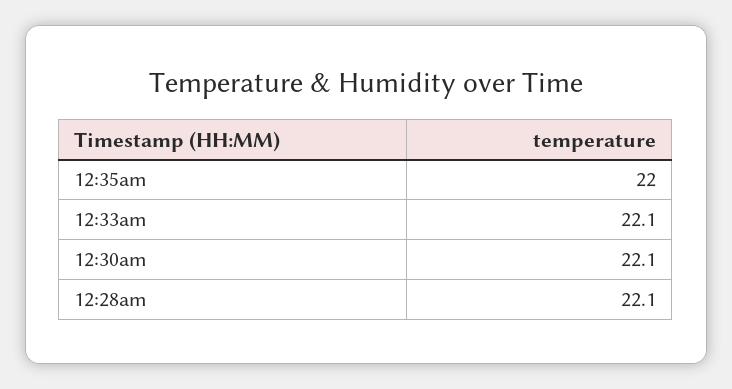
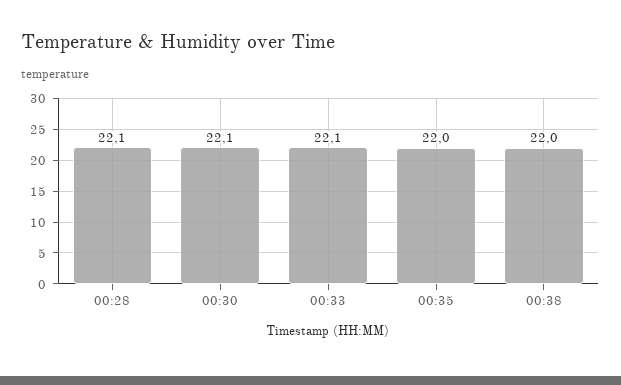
00:38: none -> 22

